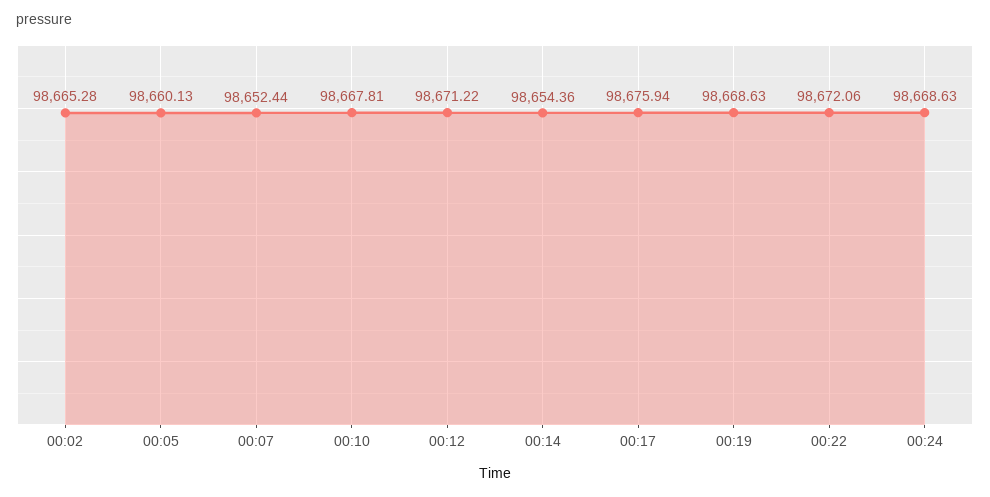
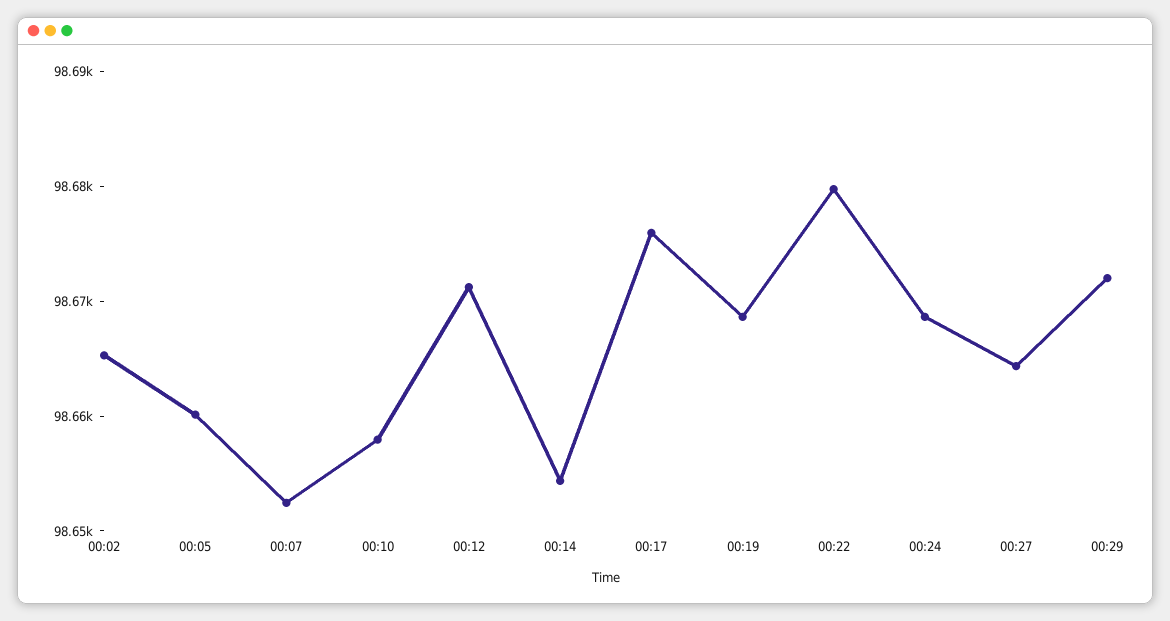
00:10: 98667.81 -> 98658
00:22: 98672.06 -> 98680
00:27: none -> 98664
00:29: none -> 98672

